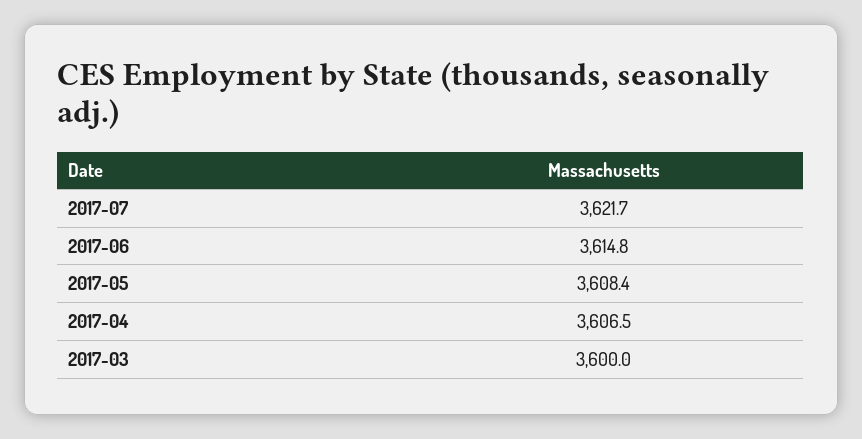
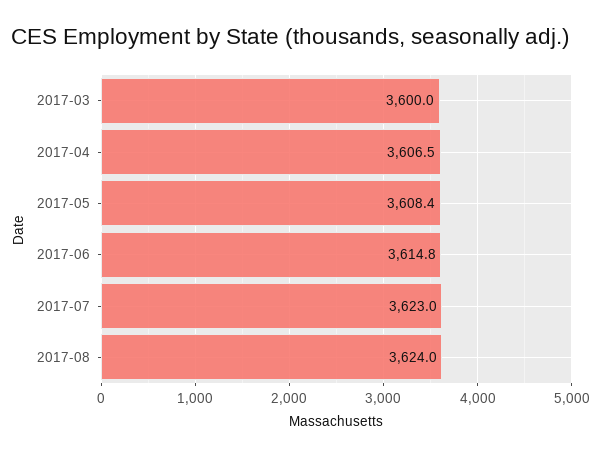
2017-07: 3621.7 -> 3623
2017-08: none -> 3624

